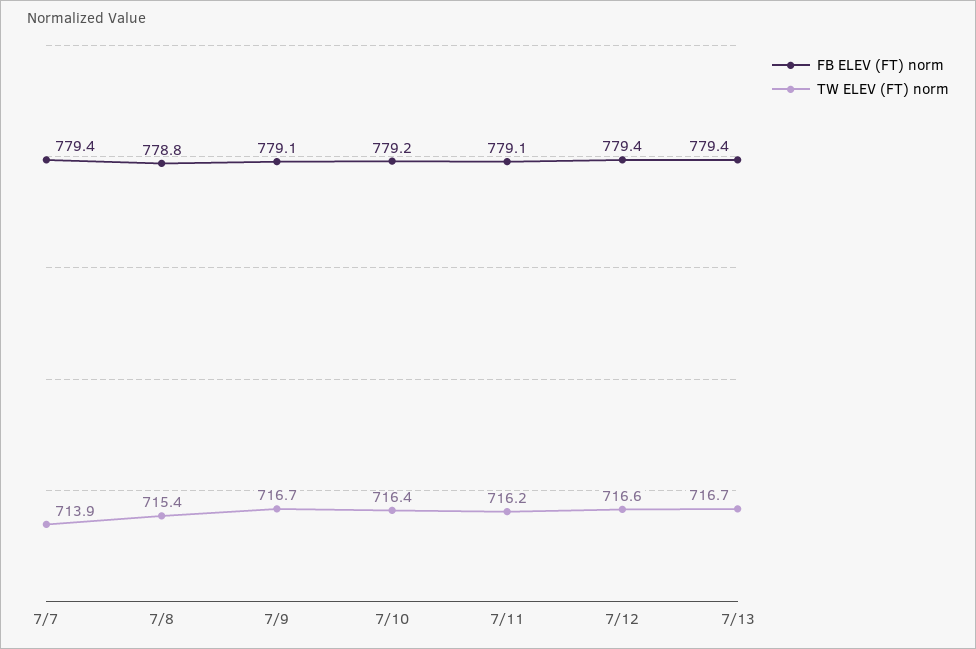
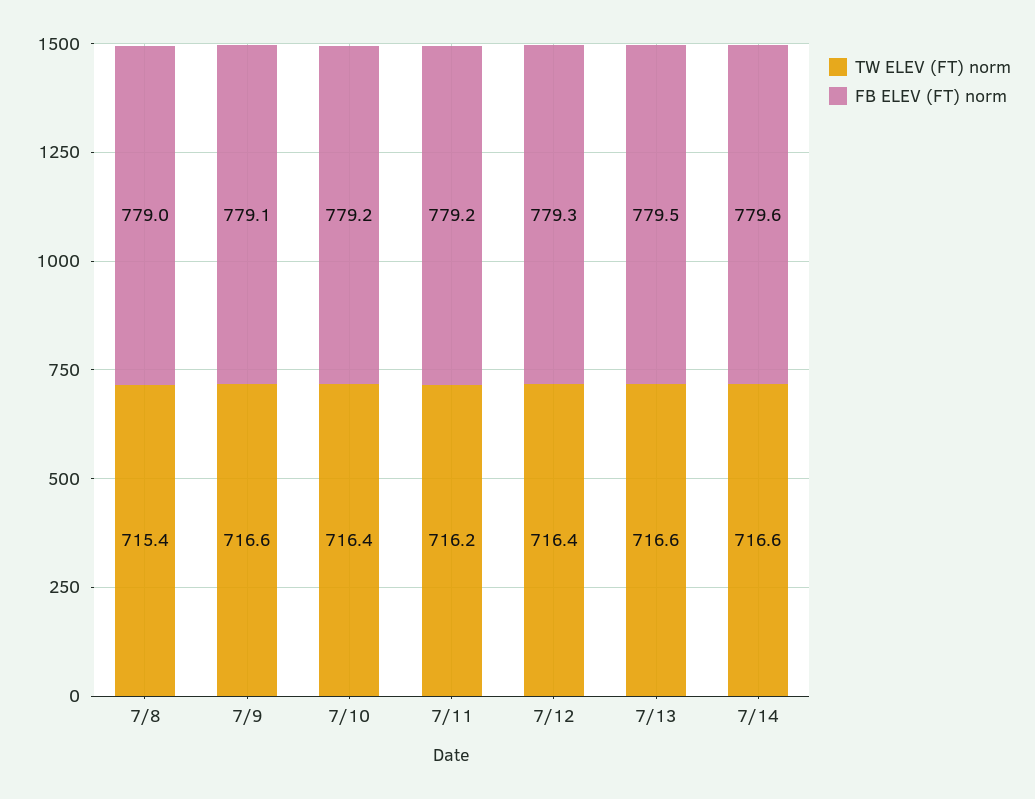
FB ELEV (FT) norm, 7/7: 779.4 -> none
TW ELEV (FT) norm, 7/7: 713.9 -> none
FB ELEV (FT) norm, 7/8: 778.8 -> 779
TW ELEV (FT) norm, 7/9: 716.7 -> 716.6
FB ELEV (FT) norm, 7/11: 779.1 -> 779.2
FB ELEV (FT) norm, 7/12: 779.4 -> 779.3
TW ELEV (FT) norm, 7/12: 716.6 -> 716.4
FB ELEV (FT) norm, 7/13: 779.4 -> 779.5
TW ELEV (FT) norm, 7/13: 716.7 -> 716.6
TW ELEV (FT) norm, 7/14: none -> 716.6
FB ELEV (FT) norm, 7/14: none -> 779.6

